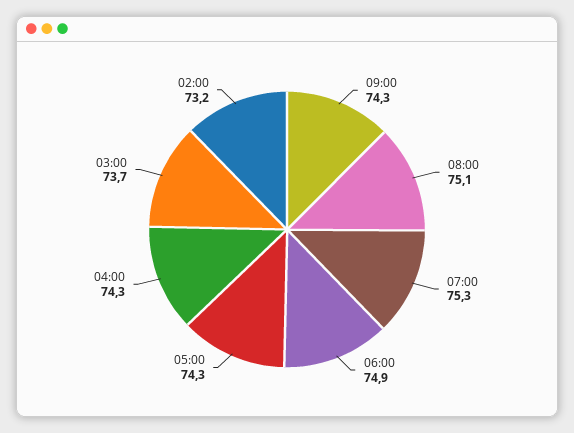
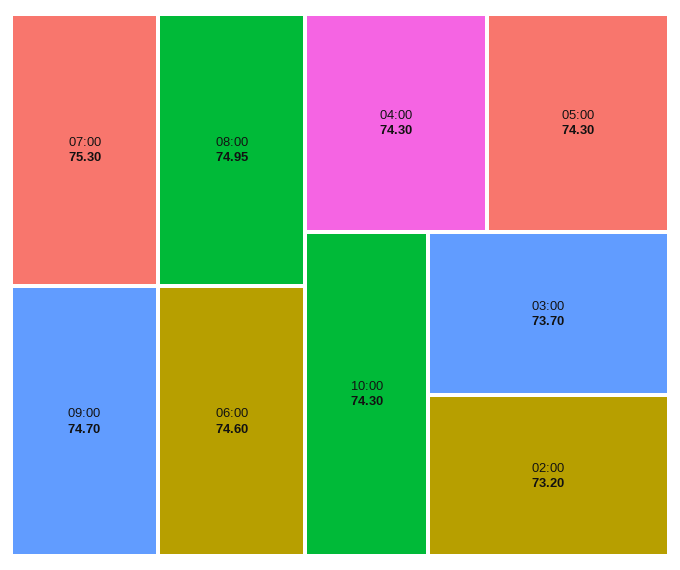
09:00: 74.3 -> 74.7
08:00: 75.1 -> 74.95
06:00: 74.9 -> 74.6
10:00: none -> 74.3

